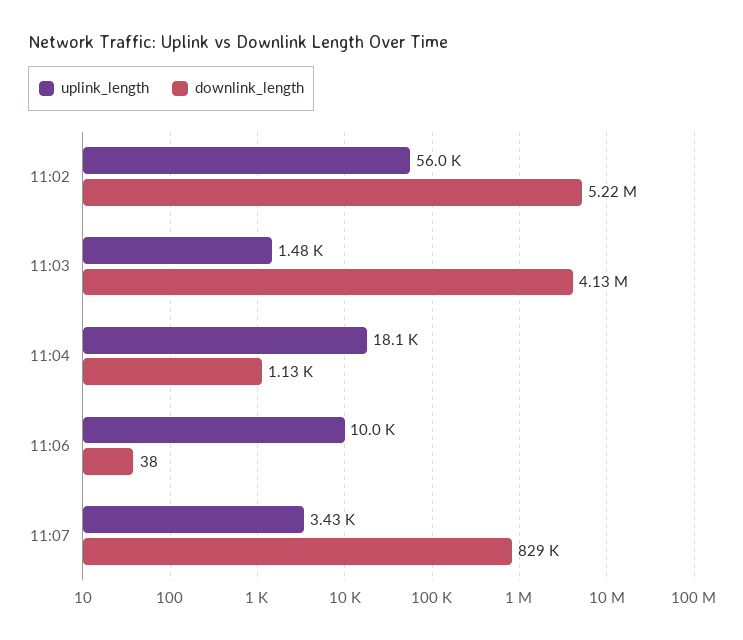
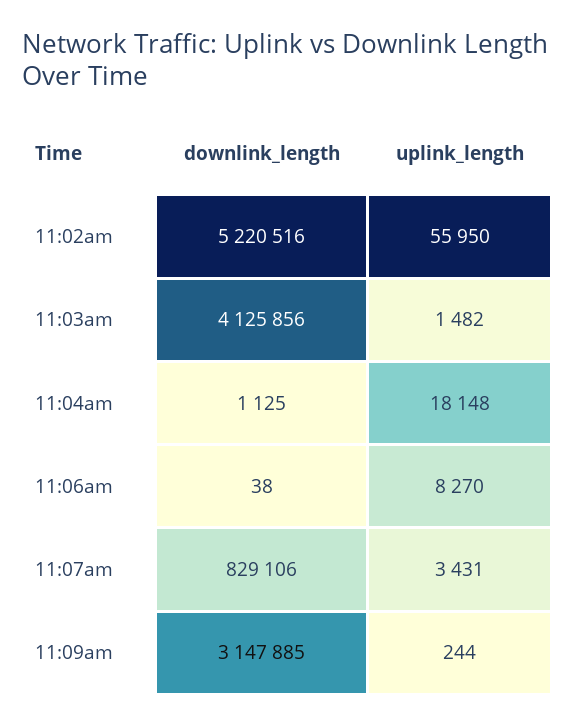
uplink_length, 11:06: 10000 -> 8270
downlink_length, 11:09am: none -> 3147885
uplink_length, 11:09am: none -> 244

